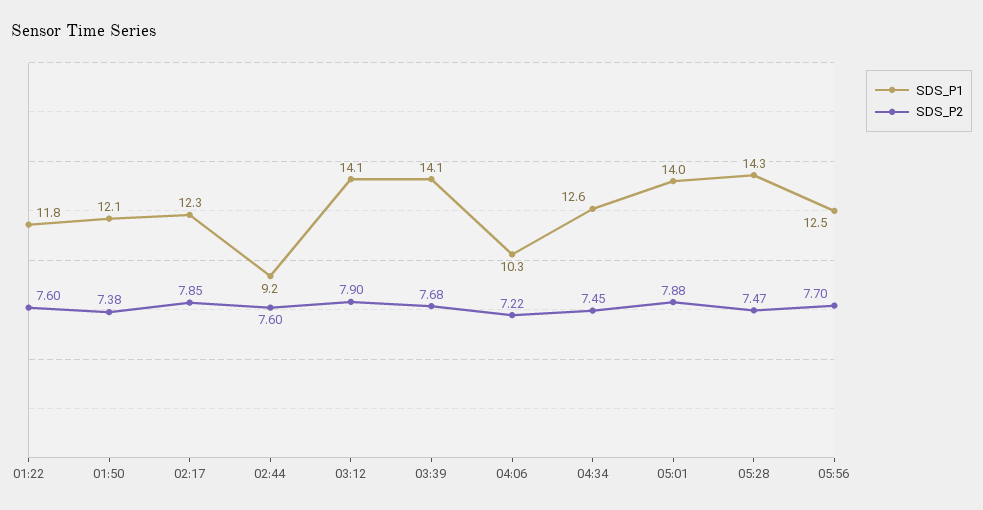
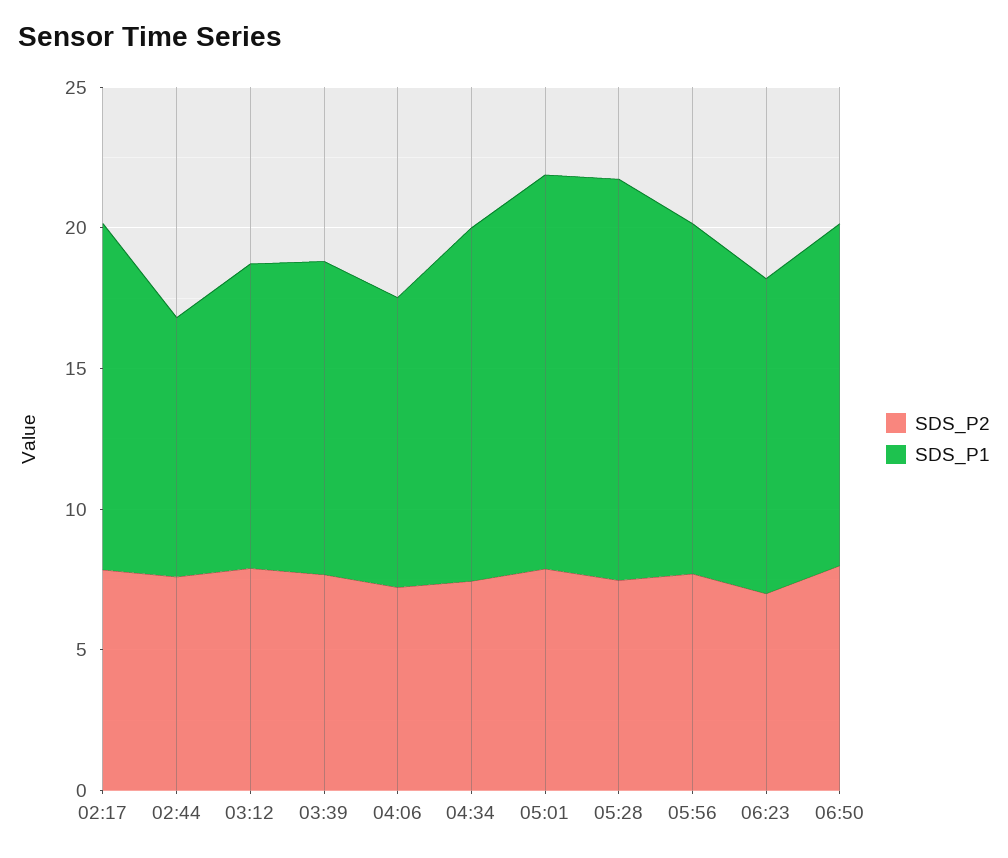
SDS_P1, 01:22: 11.8 -> none
SDS_P2, 01:22: 7.6 -> none
SDS_P1, 01:50: 12.1 -> none
SDS_P2, 01:50: 7.38 -> none
SDS_P1, 03:12: 14.1 -> 11
SDS_P1, 03:39: 14.1 -> 11
SDS_P2, 06:23: none -> 7
SDS_P1, 06:23: none -> 11
SDS_P2, 06:50: none -> 8
SDS_P1, 06:50: none -> 12

